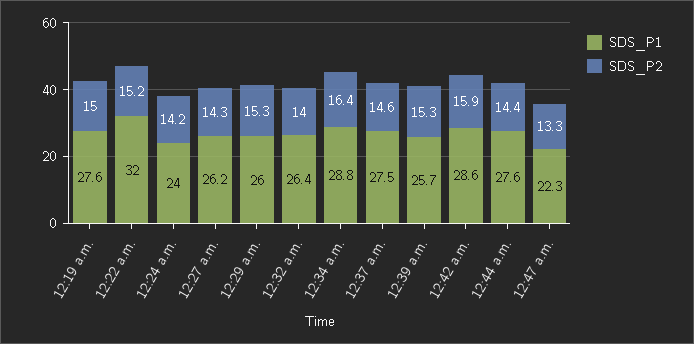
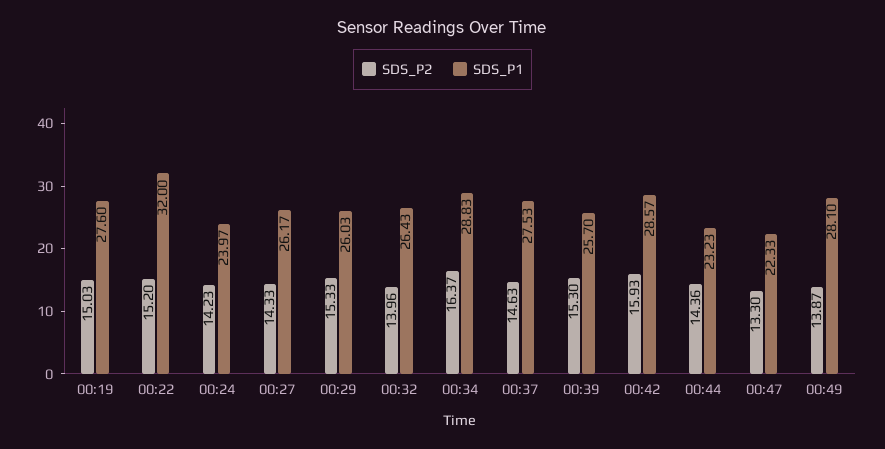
SDS_P1, 12:44 a.m.: 27.6 -> 23.23
SDS_P2, 00:49: none -> 13.87
SDS_P1, 00:49: none -> 28.1

